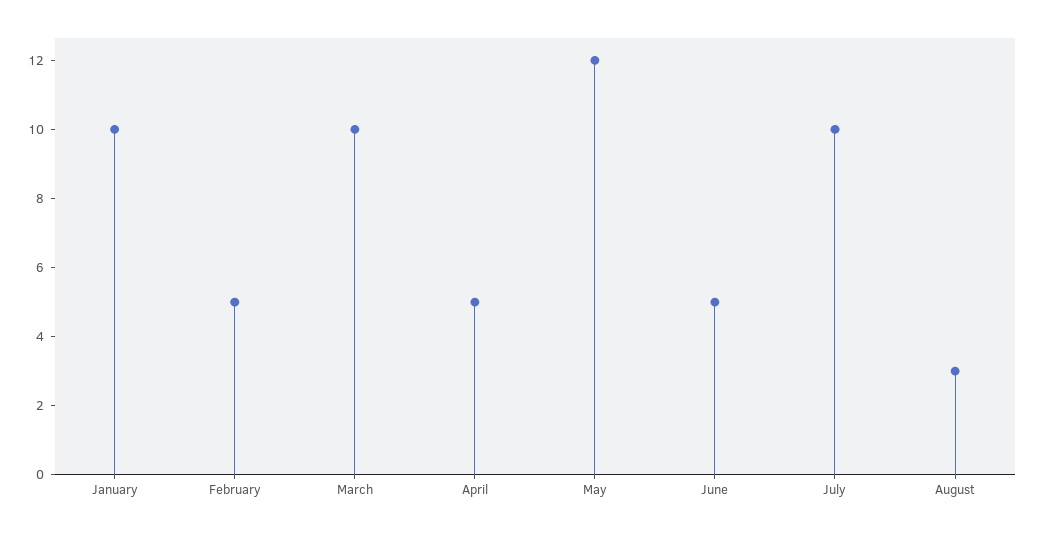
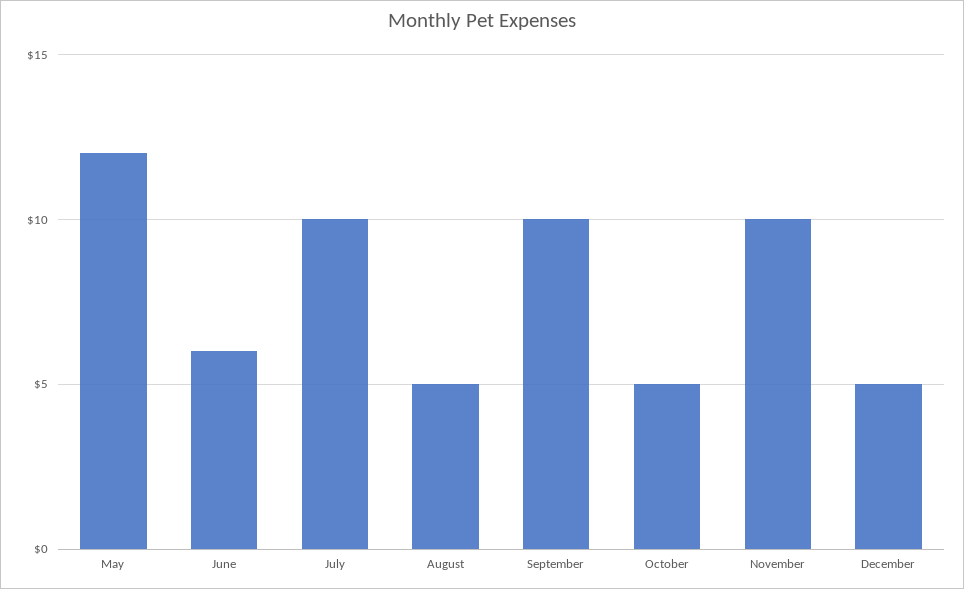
January: 10 -> none
February: 5 -> none
March: 10 -> none
April: 5 -> none
June: 5 -> 6
August: 3 -> 5
September: none -> 10
October: none -> 5
November: none -> 10
December: none -> 5

